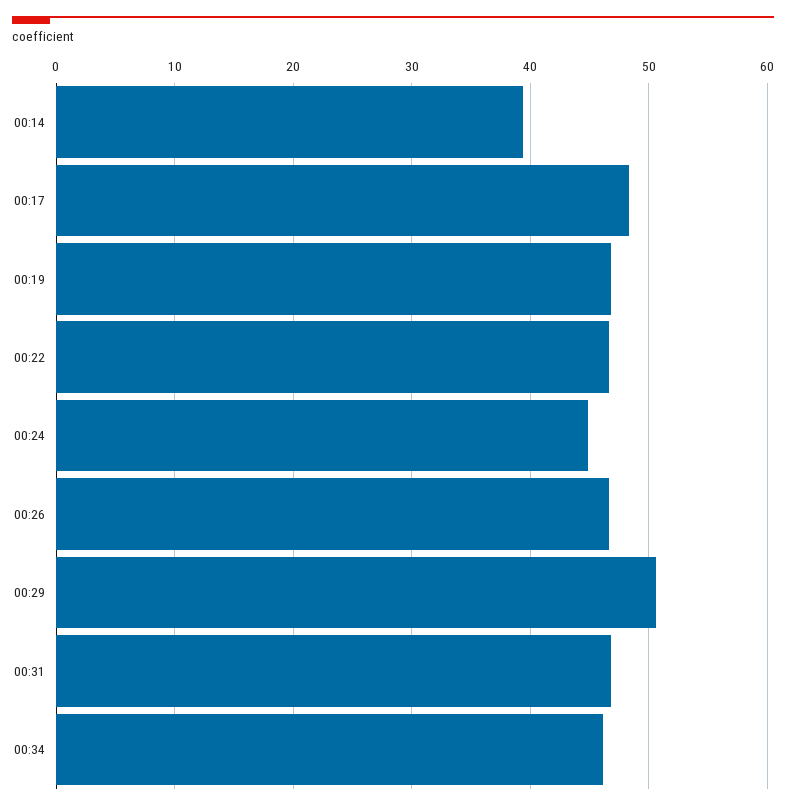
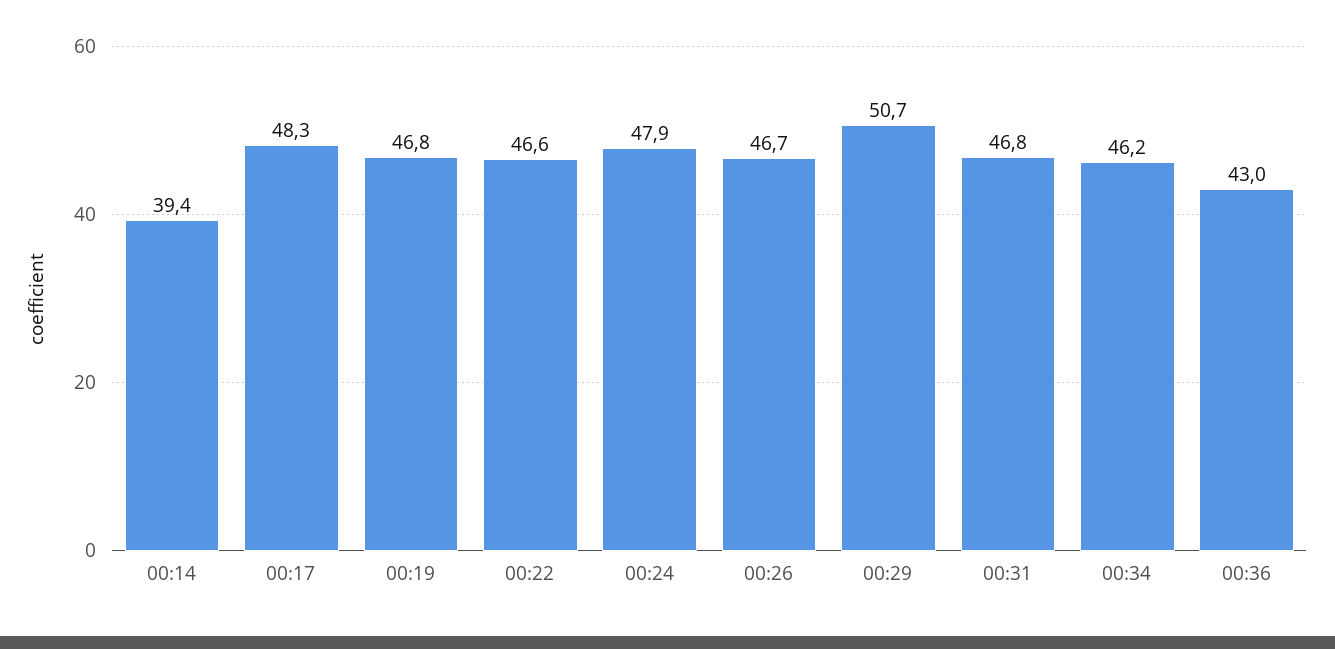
00:24: 45 -> 47.9
00:36: none -> 43

